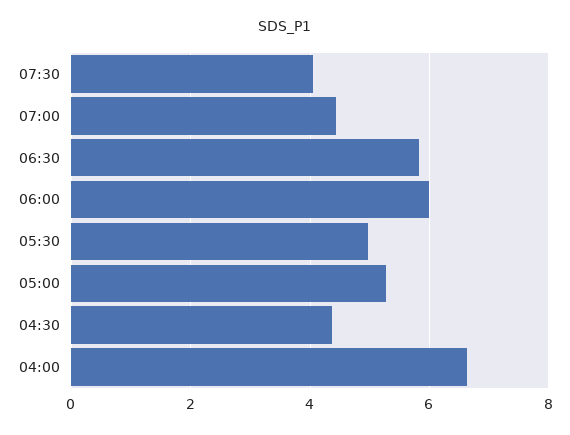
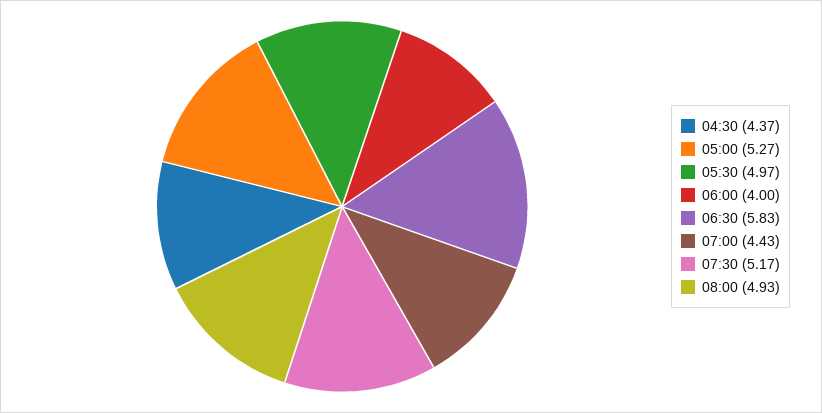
07:30: 4 -> 5.17
06:00: 6 -> 4
04:00: 6.6 -> none
08:00: none -> 4.93

